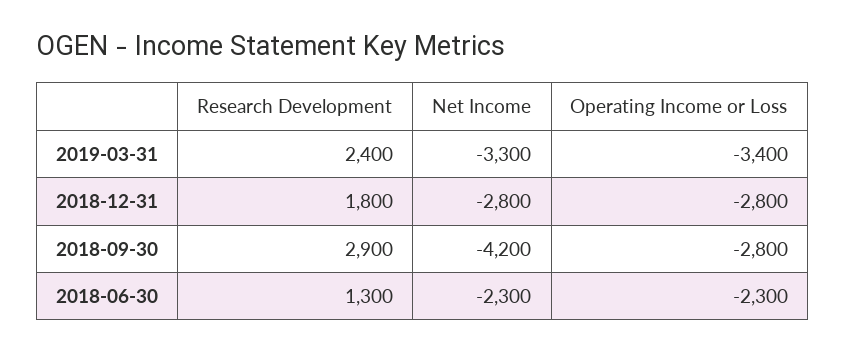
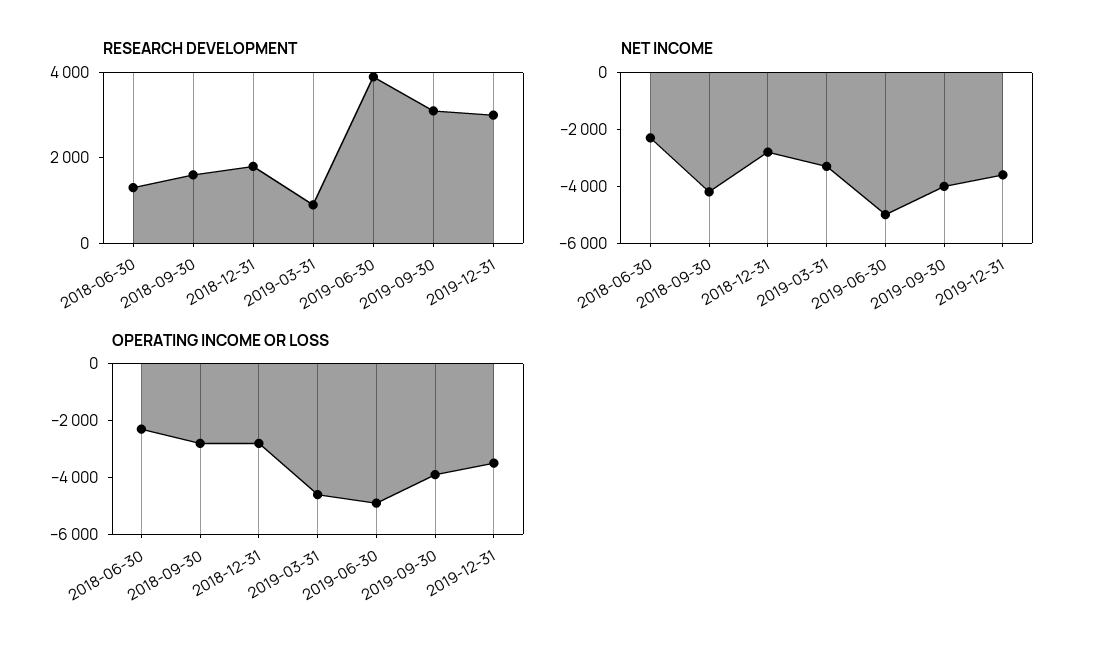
Research Development, 2019-03-31: 2400 -> 1000
Operating Income or Loss, 2019-03-31: -3400 -> -4500
Research Development, 2018-09-30: 2900 -> 1500
Research Development, 2019-06-30: none -> 4000
Research Development, 2019-09-30: none -> 3000
Research Development, 2019-12-31: none -> 3000
Net Income, 2019-06-30: none -> -5000
Net Income, 2019-09-30: none -> -4000
Net Income, 2019-12-31: none -> -3500
Operating Income or Loss, 2019-06-30: none -> -5000
Operating Income or Loss, 2019-09-30: none -> -4000
Operating Income or Loss, 2019-12-31: none -> -3500

